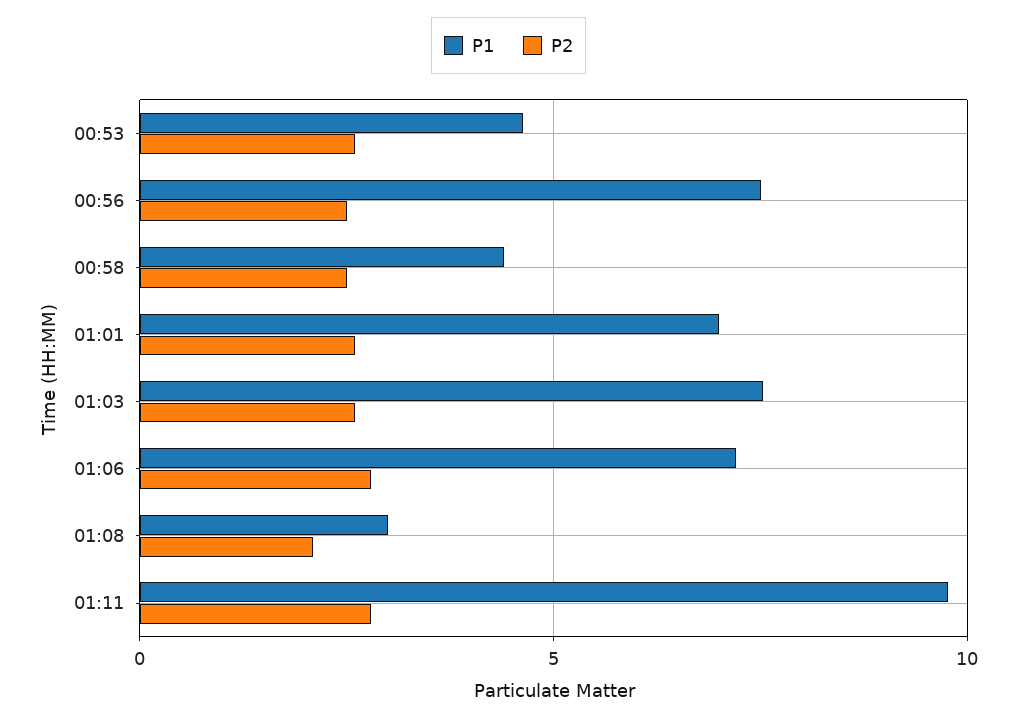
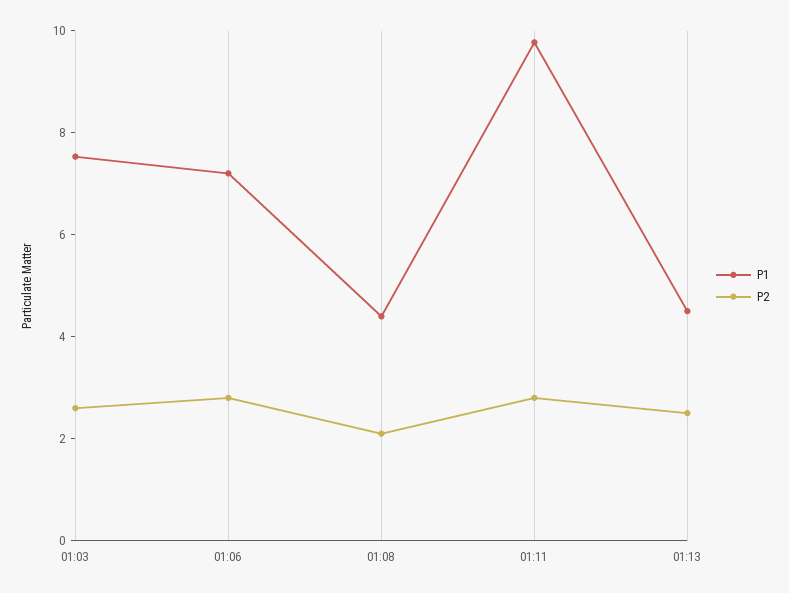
P1, 00:53: 4.5 -> none
P2, 00:53: 2.5 -> none
P1, 00:56: 7.5 -> none
P2, 00:56: 2.5 -> none
P1, 00:58: 4.5 -> none
P2, 00:58: 2.5 -> none
P1, 01:01: 7 -> none
P2, 01:01: 2.5 -> none
P1, 01:08: 3 -> 4.5
P1, 01:13: none -> 4.5
P2, 01:13: none -> 2.5

